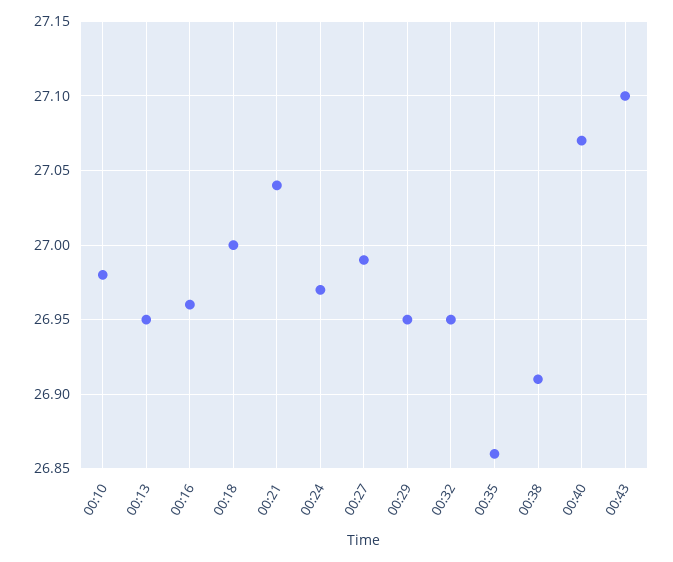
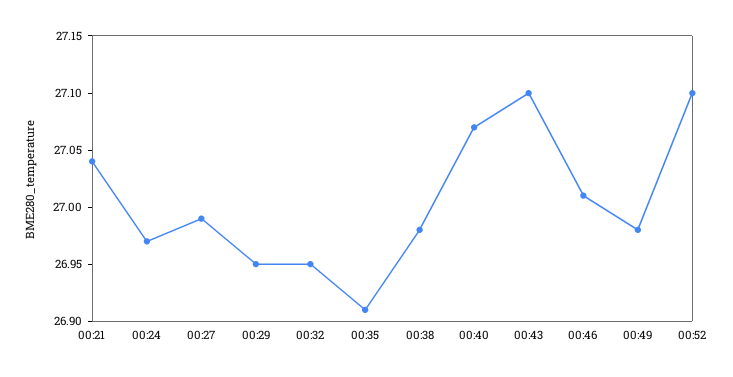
00:10: 26.98 -> none
00:13: 26.95 -> none
00:16: 26.96 -> none
00:18: 27 -> none
00:35: 26.86 -> 26.91
00:38: 26.91 -> 26.98
00:46: none -> 27.01
00:49: none -> 26.98
00:52: none -> 27.1

